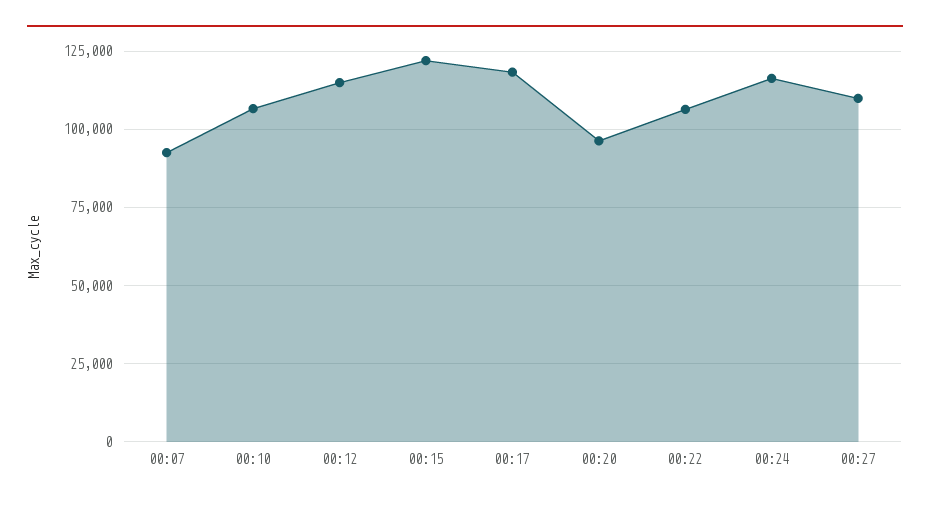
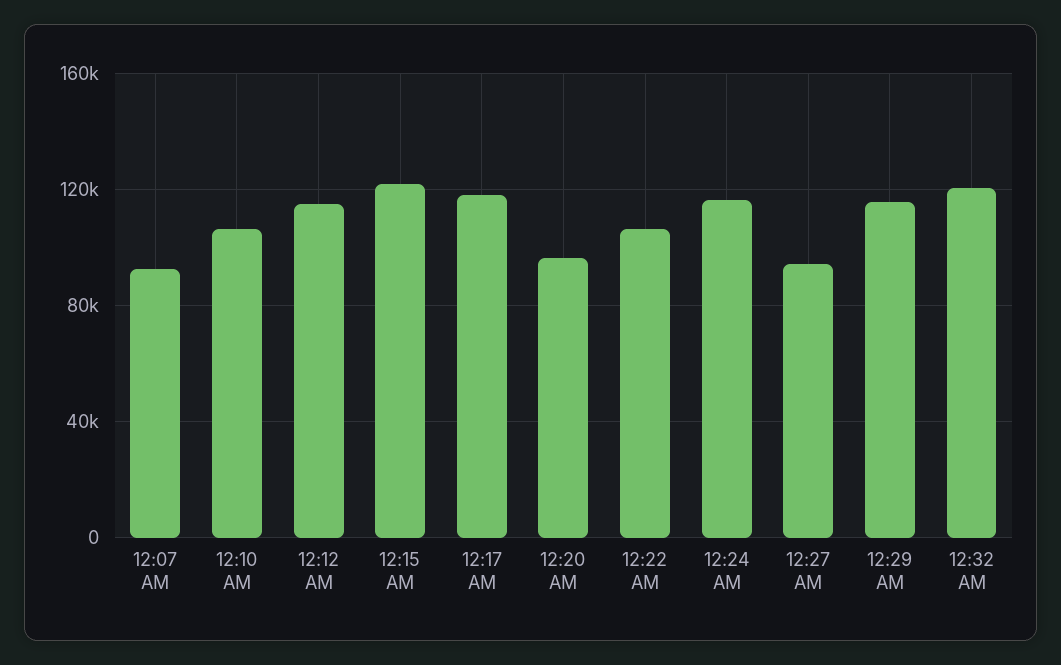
00:27: 110000 -> 95000
12:29 AM: none -> 115000
12:32 AM: none -> 120000

